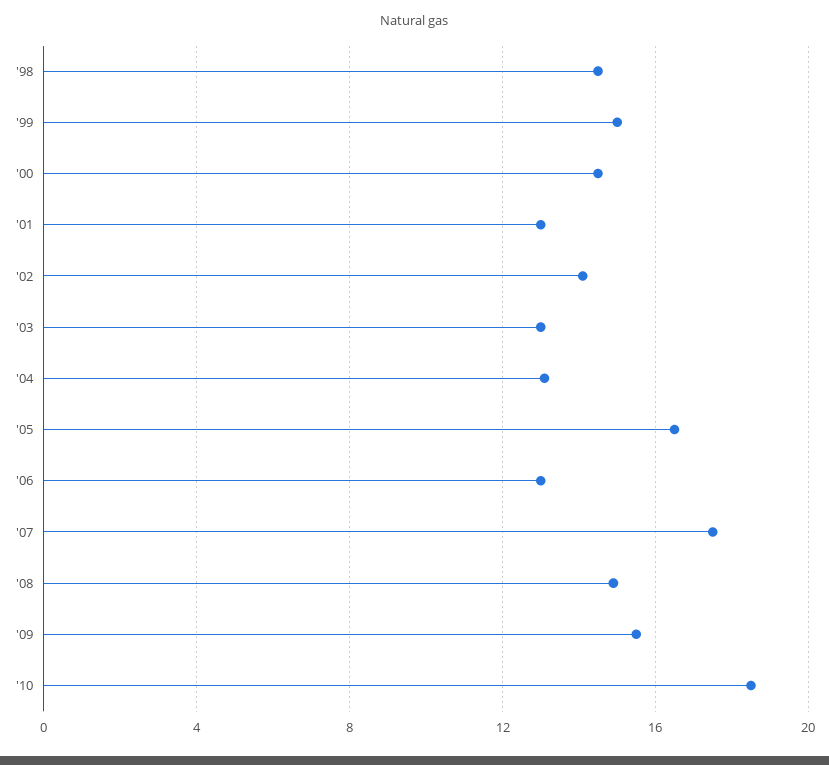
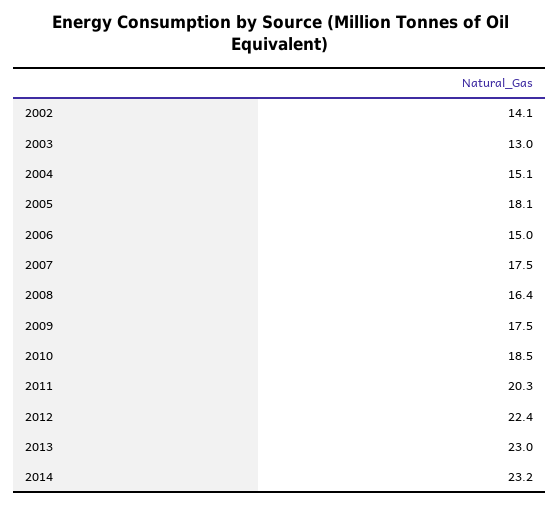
'98: 14.5 -> none
'99: 15 -> none
'00: 14.5 -> none
'01: 13 -> none
'04: 13 -> 15.1
'05: 16.5 -> 18.1
'06: 13 -> 15
'08: 15 -> 16.4
'09: 15.5 -> 17.5
2011: none -> 20.3
2012: none -> 22.4
2013: none -> 23
2014: none -> 23.2

